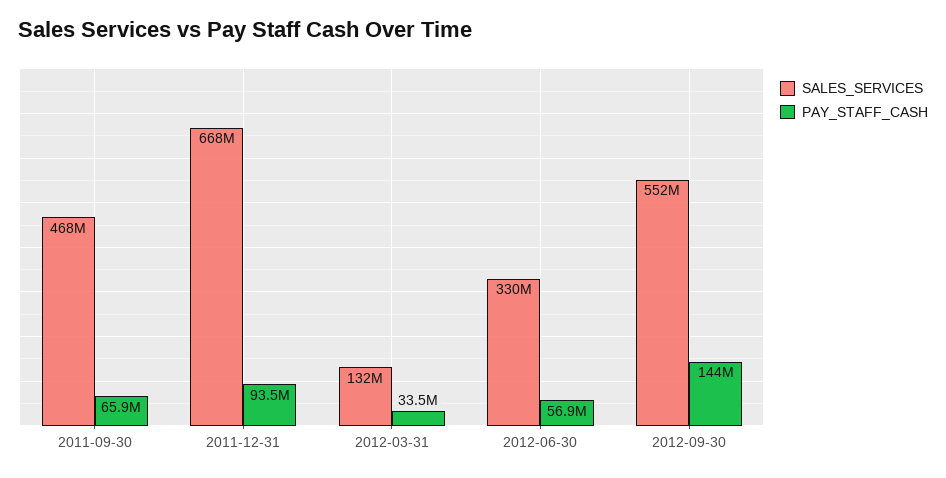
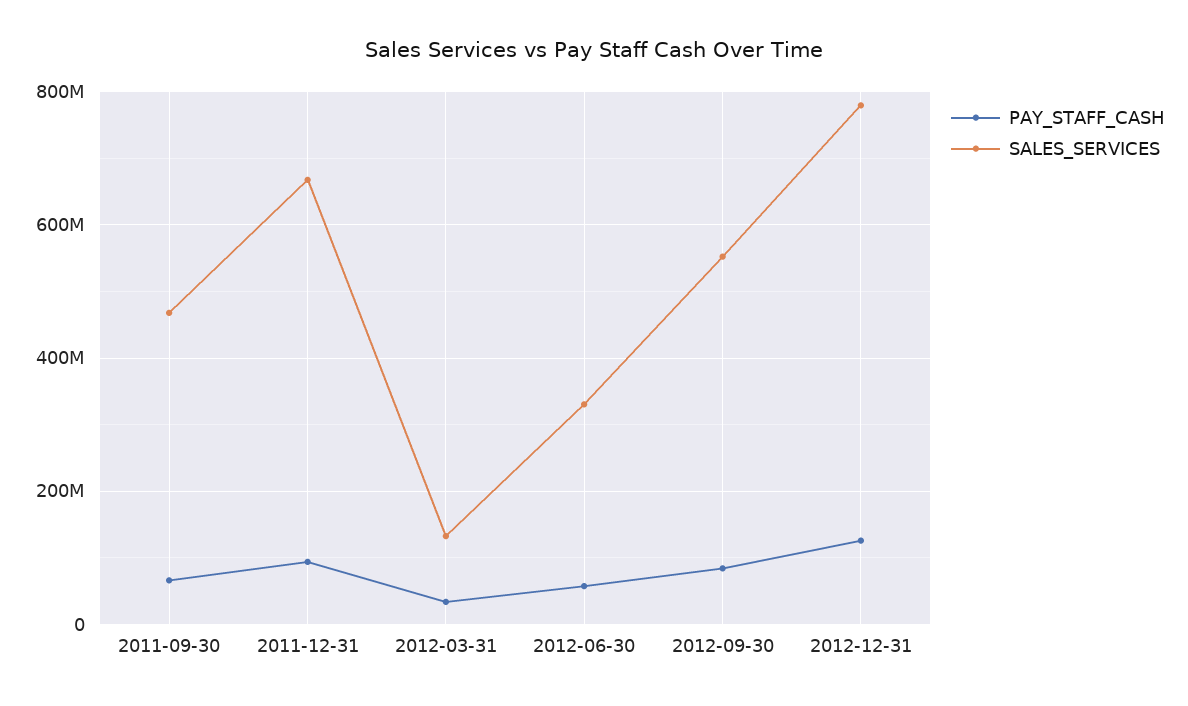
PAY_STAFF_CASH, 2012-09-30: 144000000 -> 80000000
PAY_STAFF_CASH, 2012-12-31: none -> 120000000
SALES_SERVICES, 2012-12-31: none -> 780000000

